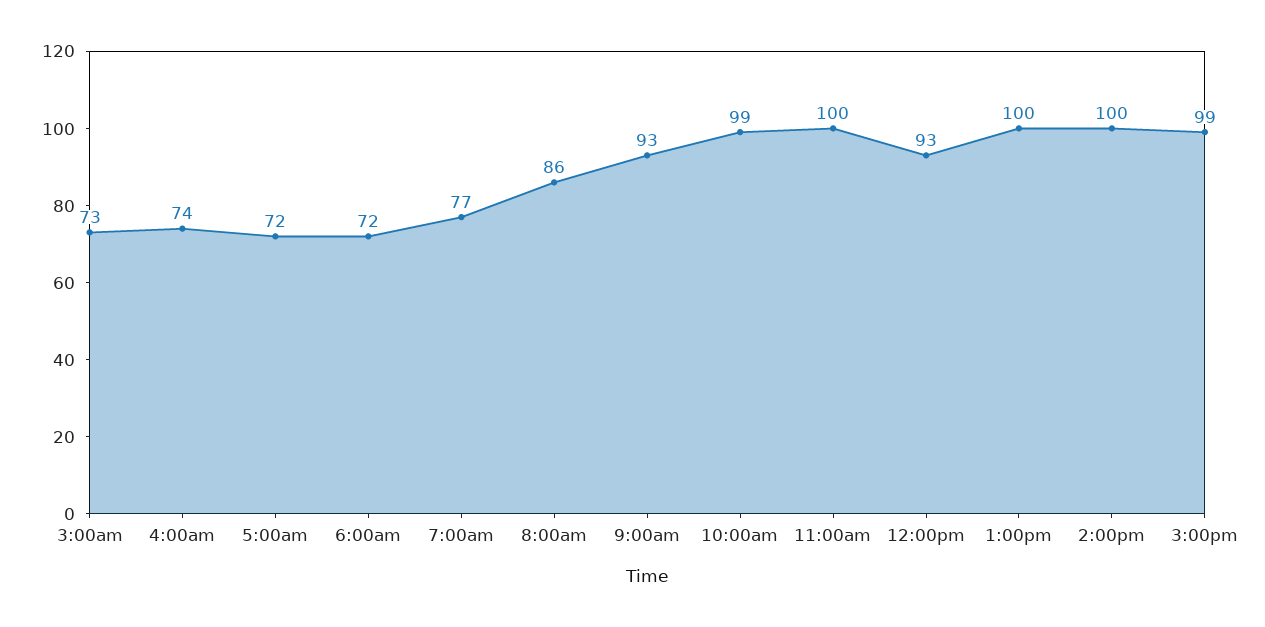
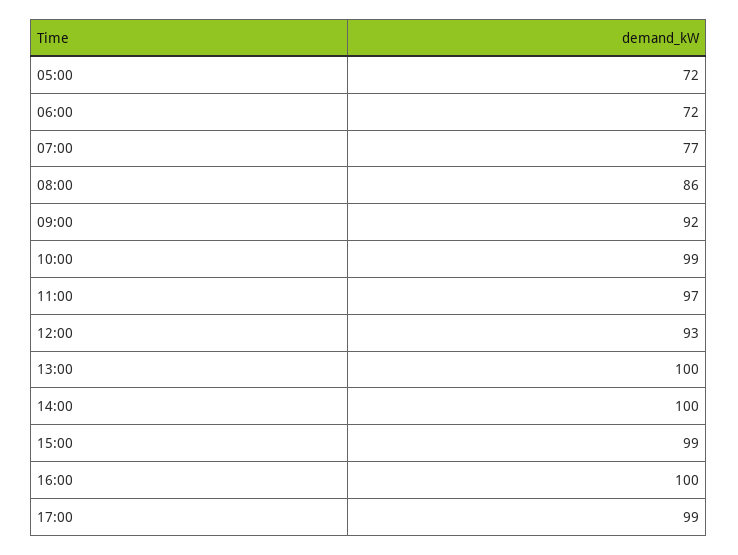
3:00am: 73 -> none
4:00am: 74 -> none
9:00am: 93 -> 92
11:00am: 100 -> 97
16:00: none -> 100
17:00: none -> 99

